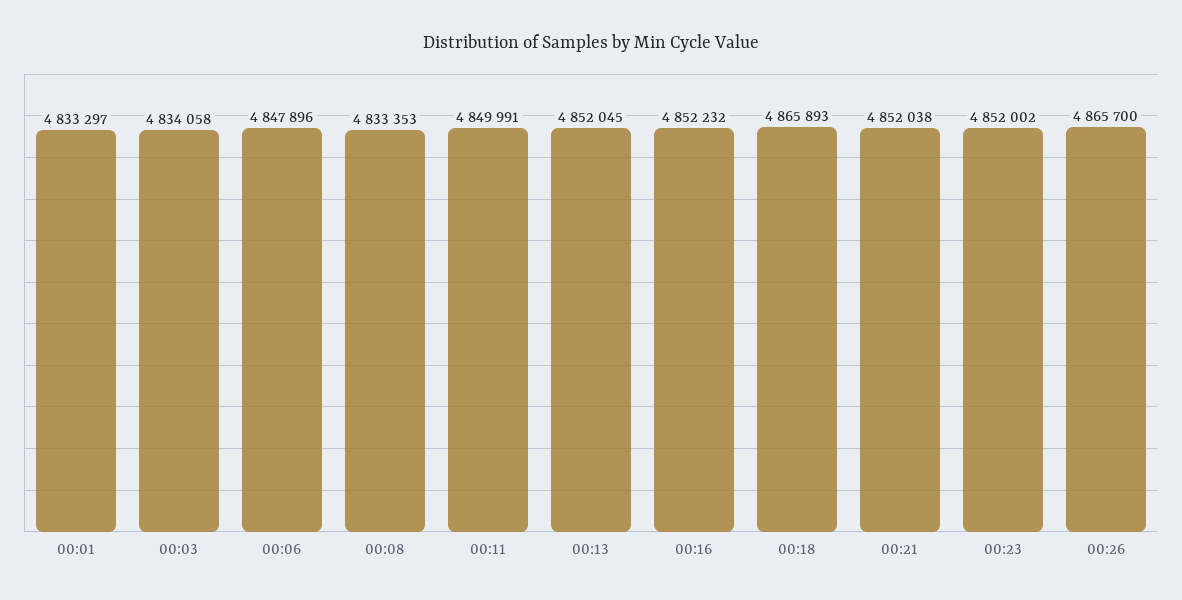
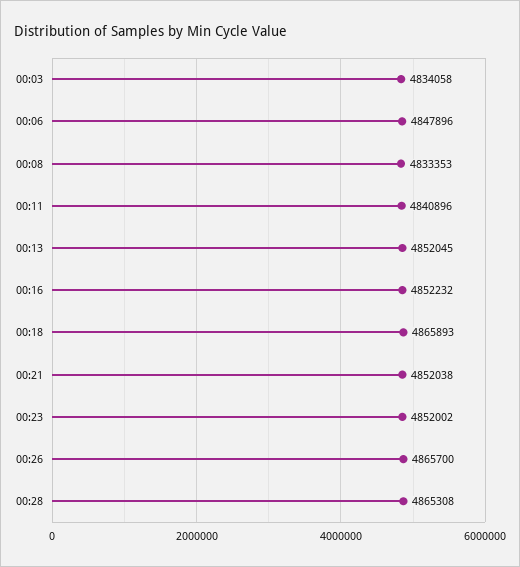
00:01: 4833297 -> none
00:11: 4849991 -> 4840896
00:28: none -> 4865308

